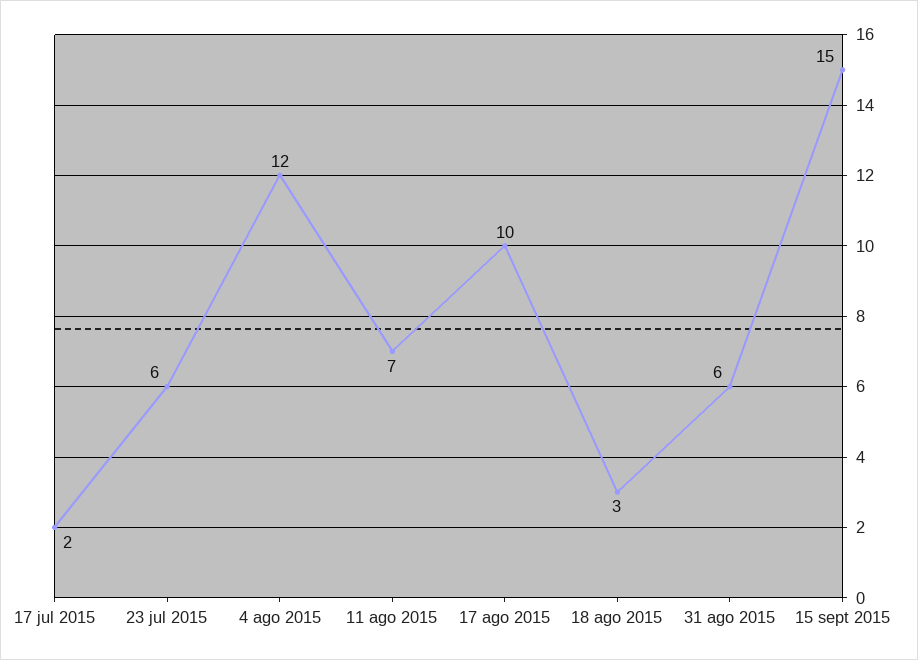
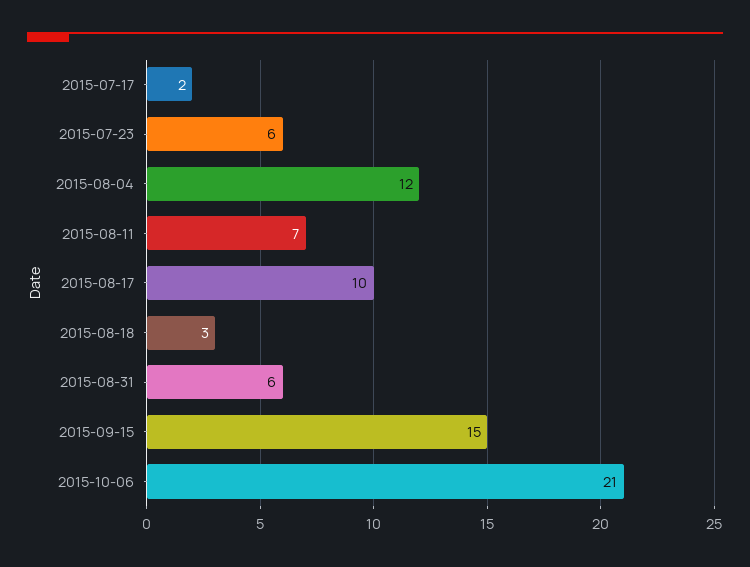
2015-10-06: none -> 21

